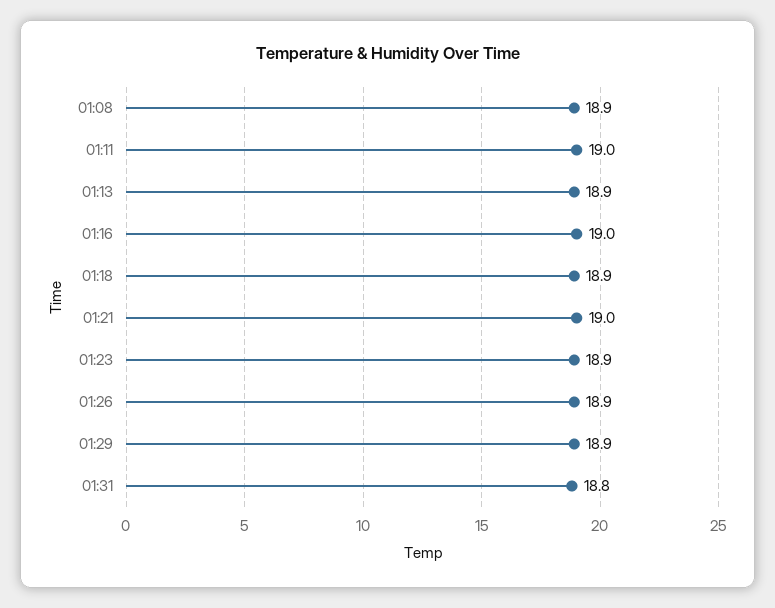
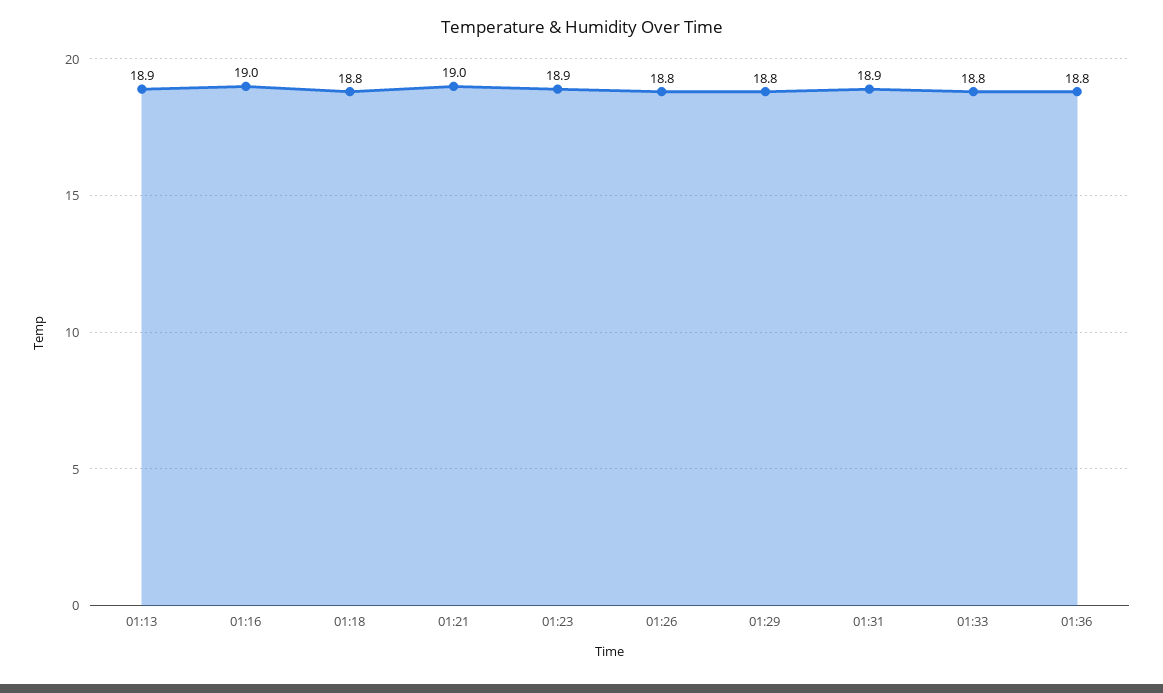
01:08: 18.9 -> none
01:11: 19 -> none
01:18: 18.9 -> 18.8
01:26: 18.9 -> 18.8
01:29: 18.9 -> 18.8
01:31: 18.8 -> 18.9
01:33: none -> 18.8
01:36: none -> 18.8

